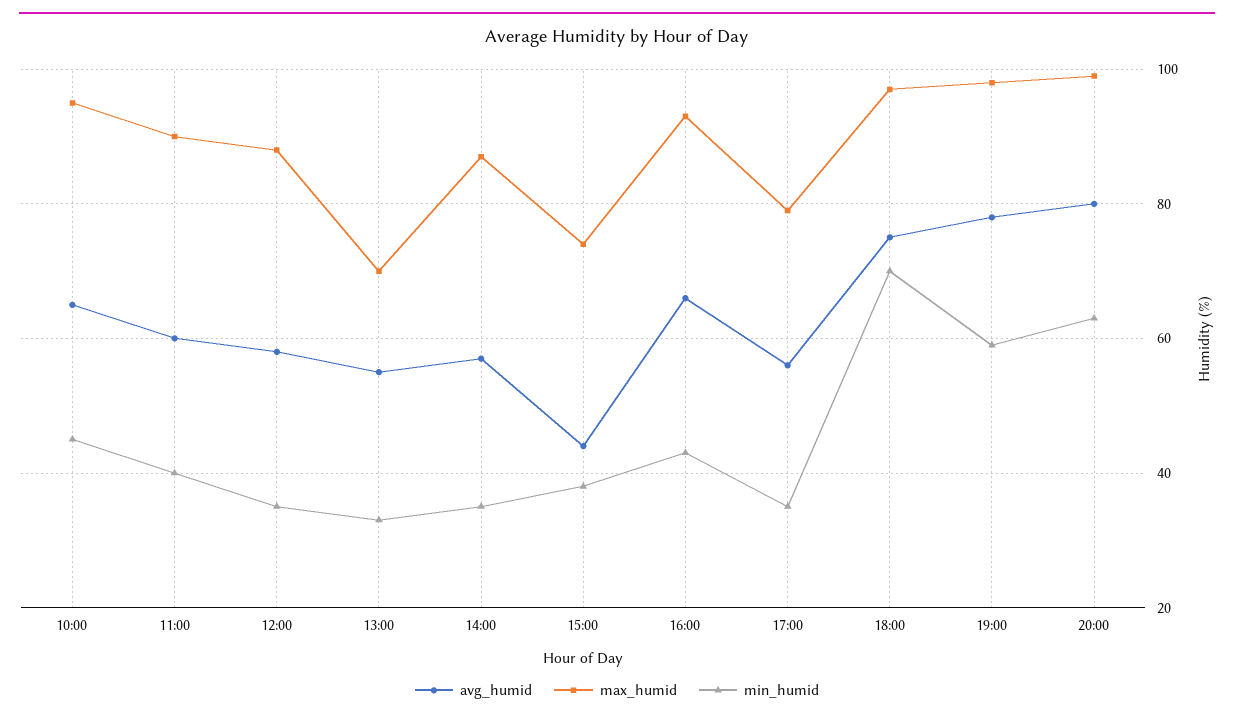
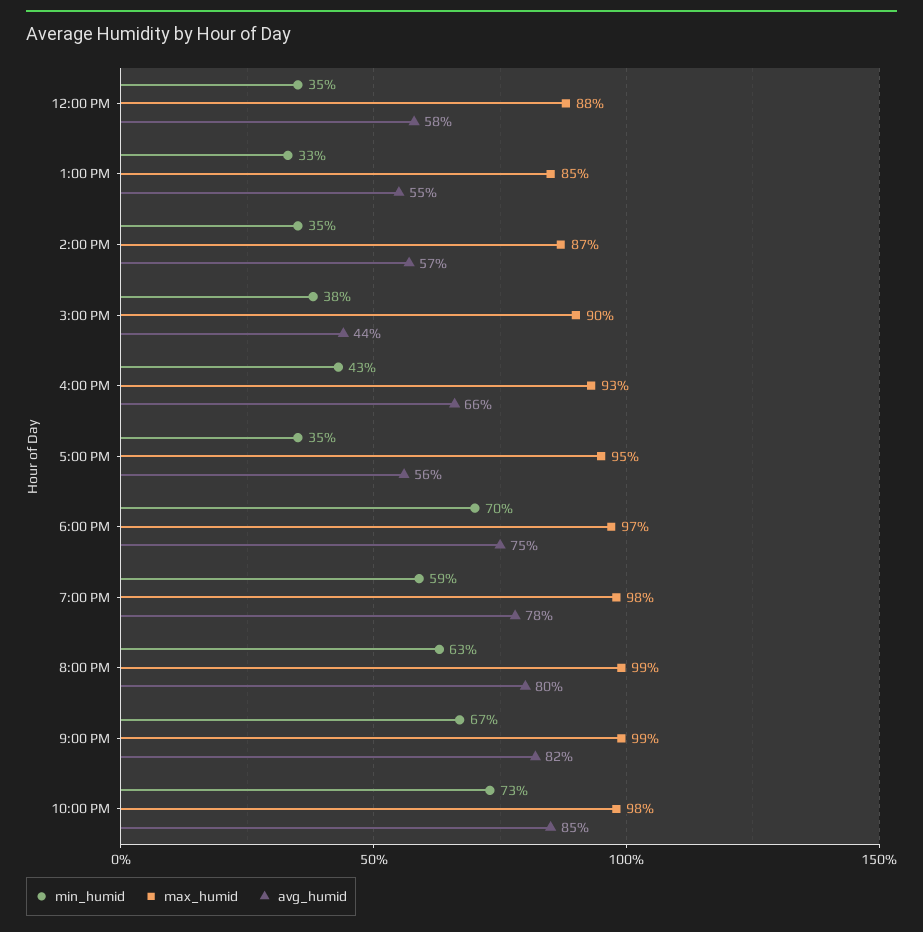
avg_humid, 10:00: 65 -> none
max_humid, 10:00: 95 -> none
min_humid, 10:00: 45 -> none
avg_humid, 11:00: 60 -> none
max_humid, 11:00: 90 -> none
min_humid, 11:00: 40 -> none
max_humid, 13:00: 70 -> 85
max_humid, 15:00: 75 -> 90
max_humid, 17:00: 80 -> 95
min_humid, 9:00 PM: none -> 67
max_humid, 9:00 PM: none -> 99
avg_humid, 9:00 PM: none -> 82
min_humid, 10:00 PM: none -> 73
max_humid, 10:00 PM: none -> 98
avg_humid, 10:00 PM: none -> 85

